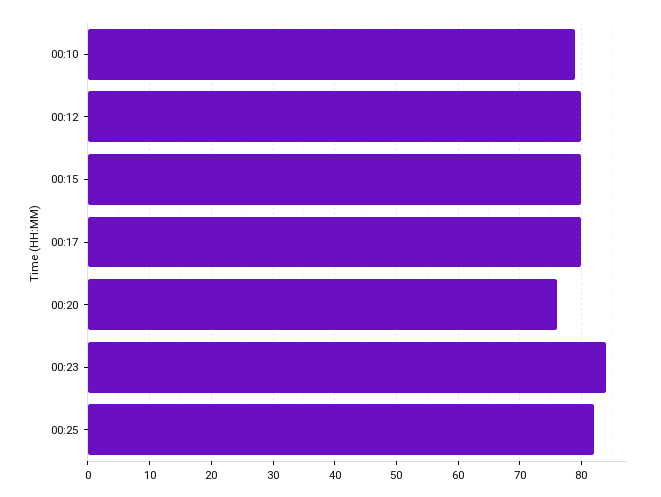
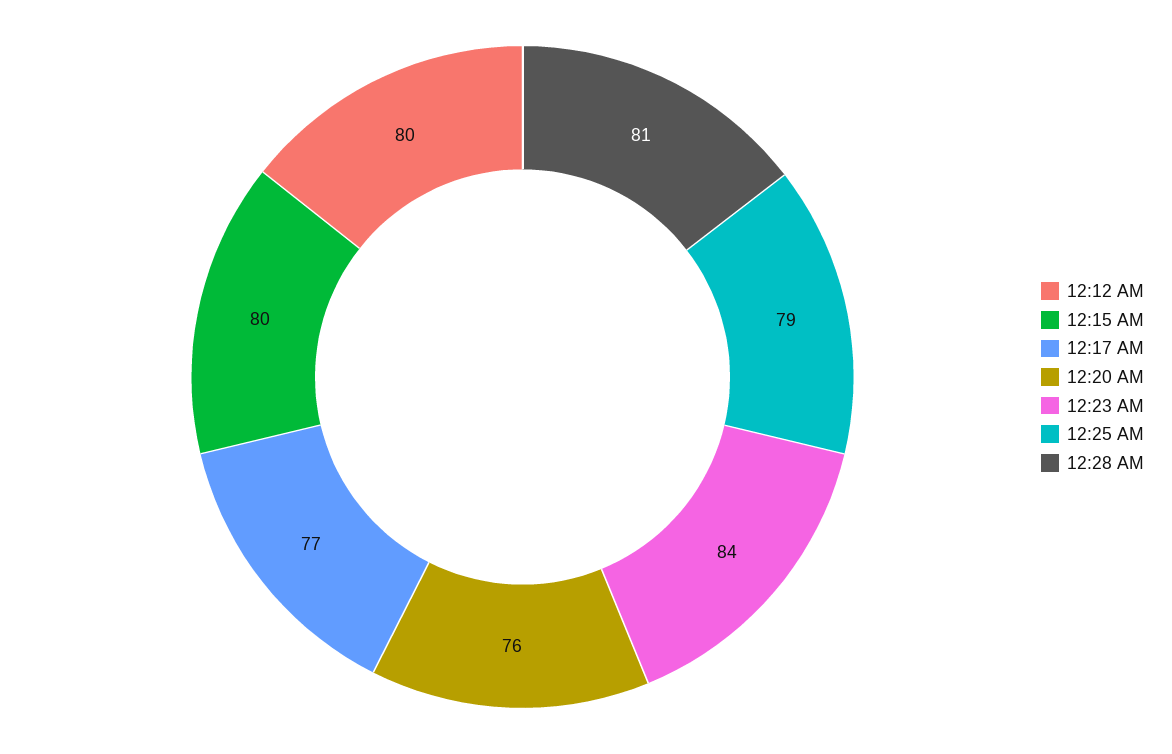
00:10: 79 -> none
00:17: 80 -> 77
00:25: 82 -> 79
12:28 AM: none -> 81

